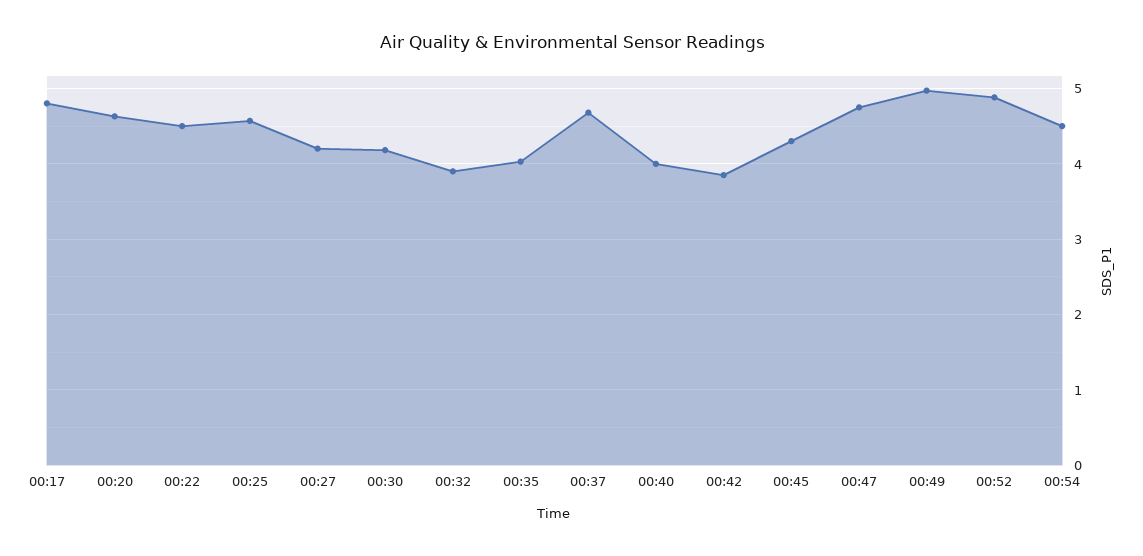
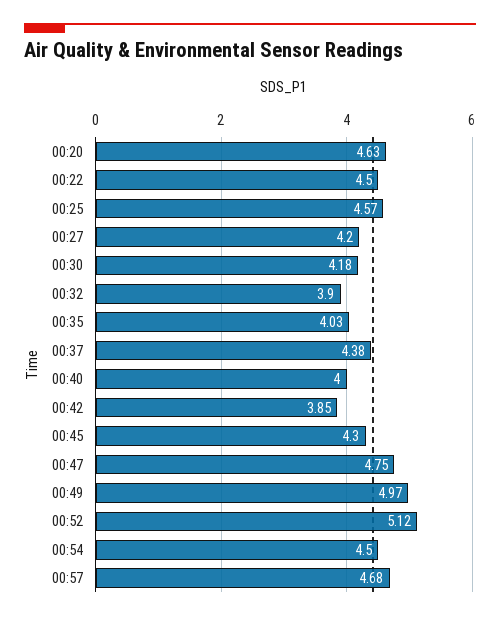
00:17: 4.8 -> none
00:37: 4.7 -> 4.38
00:52: 4.9 -> 5.12
00:57: none -> 4.68

